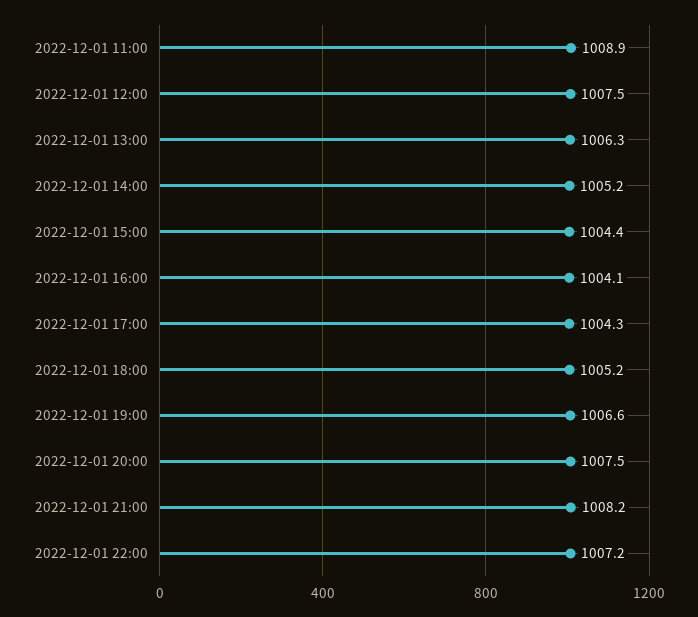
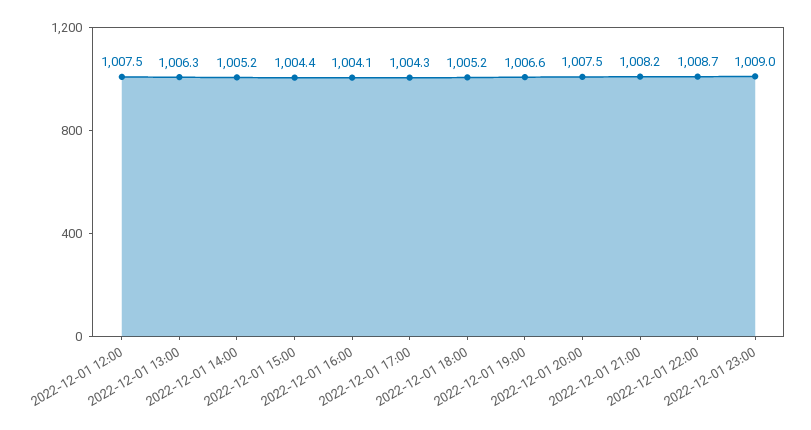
2022-12-01 11:00: 1008.9 -> none
2022-12-01 22:00: 1007.2 -> 1008.7
2022-12-01 23:00: none -> 1009

